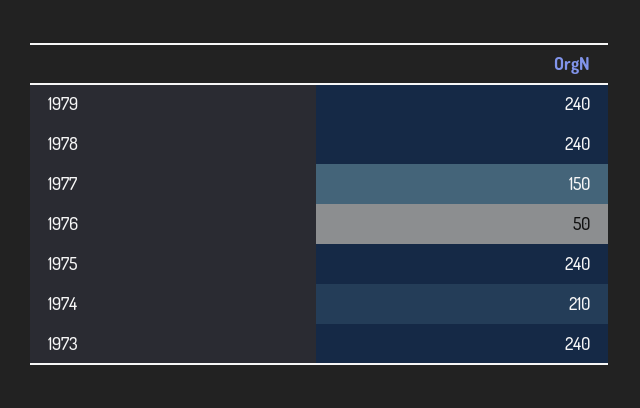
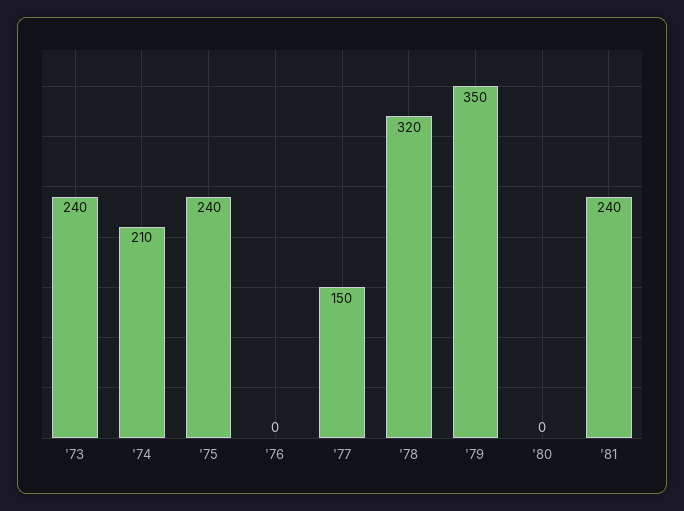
1979: 240 -> 350
1978: 240 -> 320
1976: 50 -> 0
'80: none -> 0
'81: none -> 240

